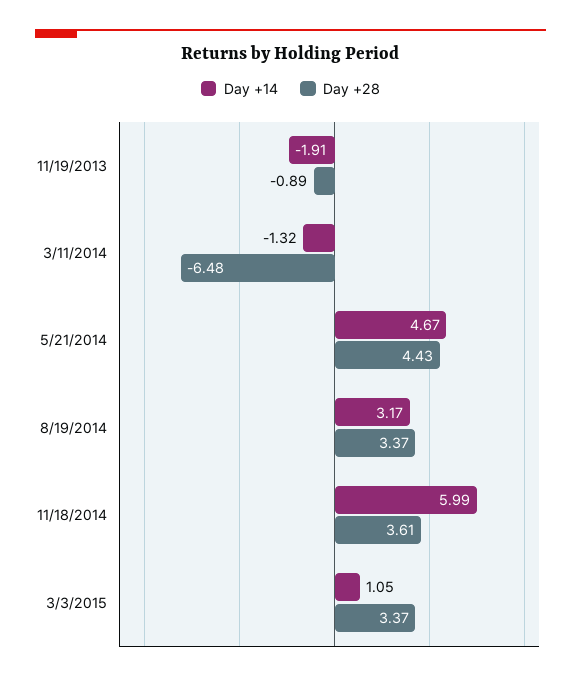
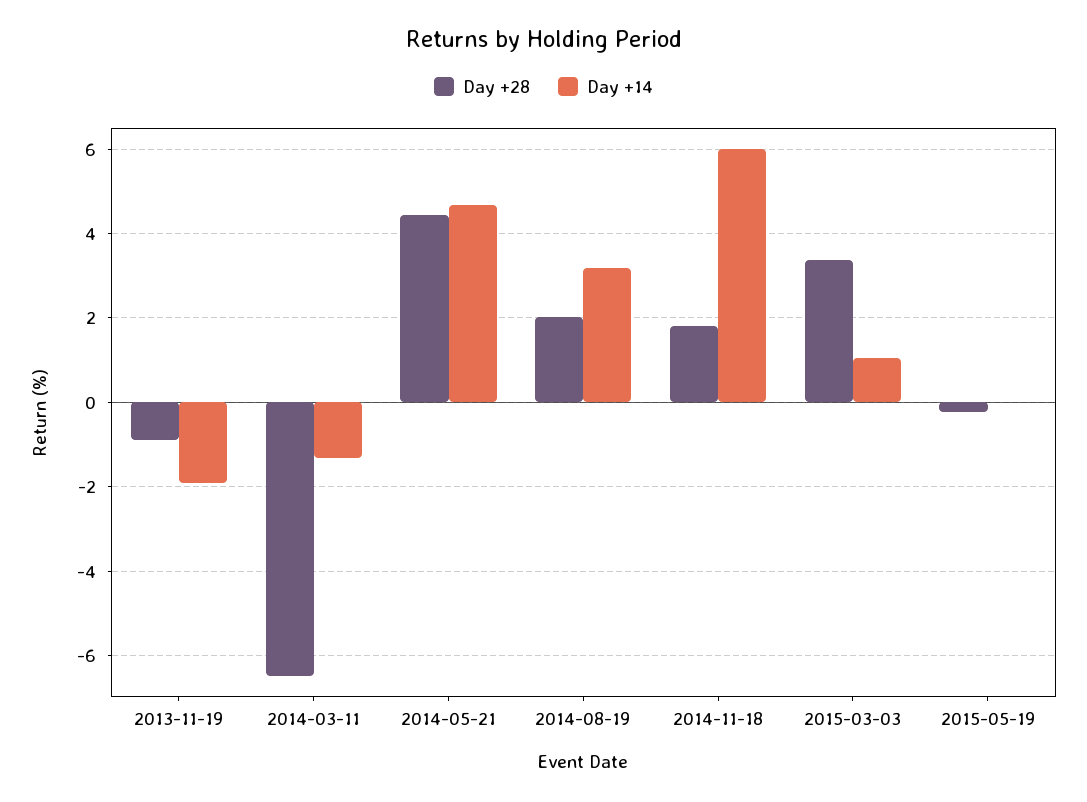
Day +28, 8/19/2014: 3.37 -> 2
Day +28, 11/18/2014: 3.61 -> 1.8
Day +28, 2015-05-19: none -> -0.2
Day +14, 2015-05-19: none -> 0

